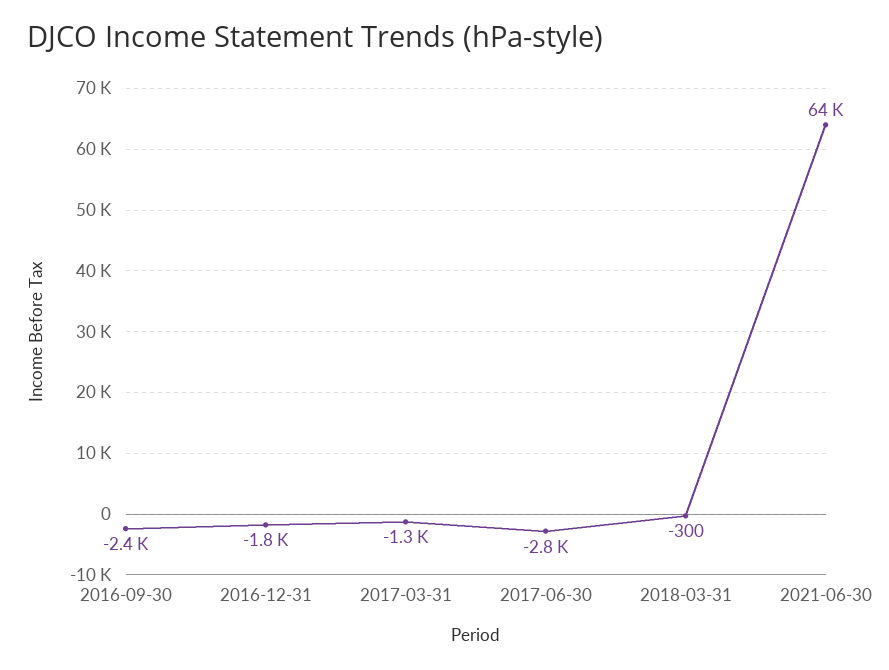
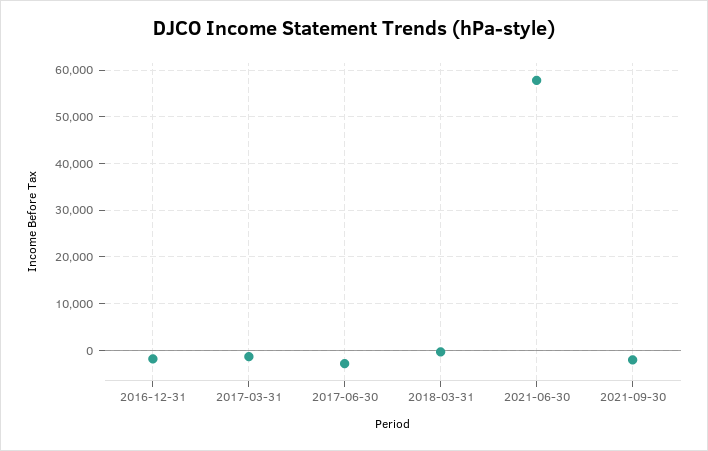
2016-09-30: -2400 -> none
2021-06-30: 64000 -> 58000
2021-09-30: none -> -2000

